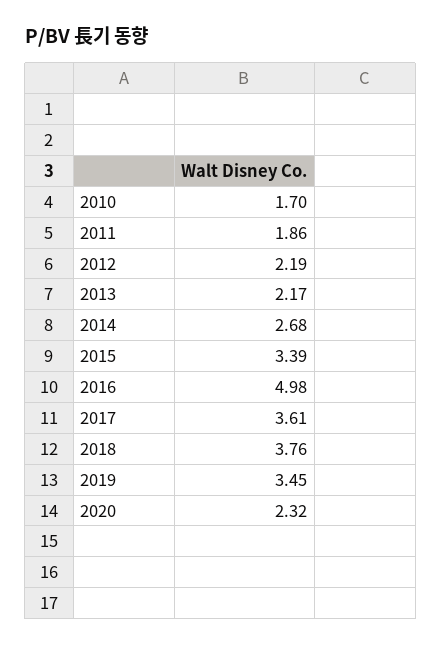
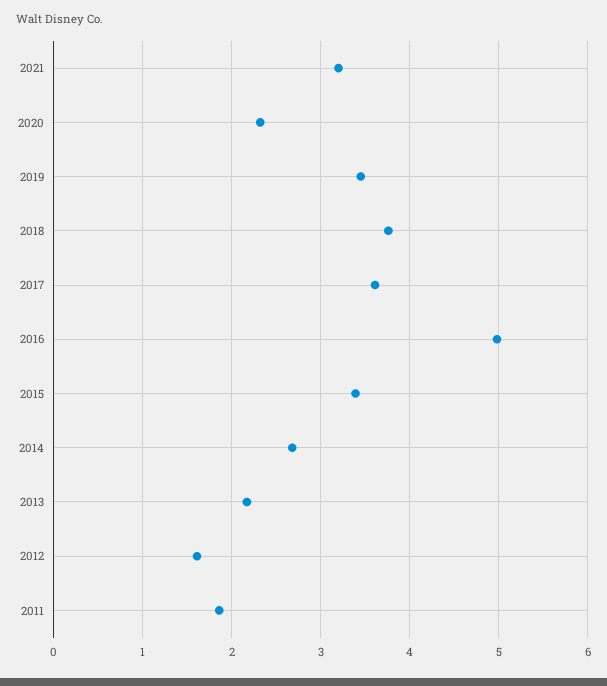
2010: 1.7 -> none
2012: 2.19 -> 1.6
2021: none -> 3.2

